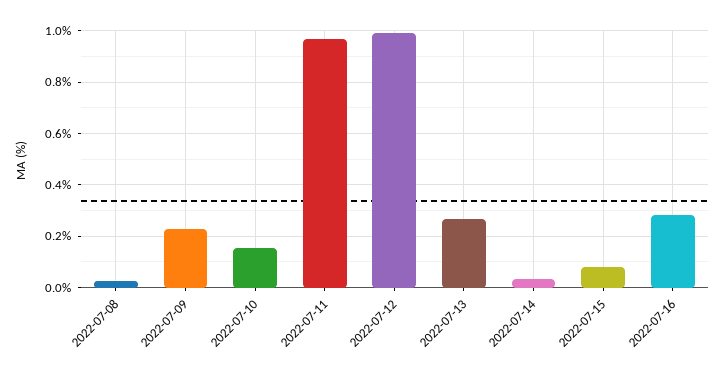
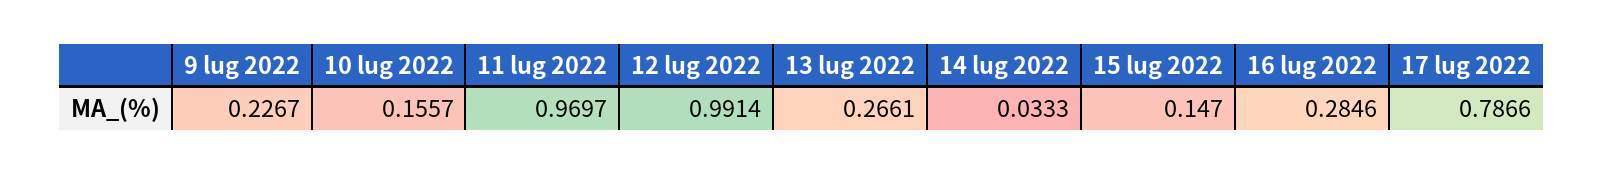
2022-07-08: 0.025 -> none
2022-07-15: 0.075 -> 0.147
17 lug 2022: none -> 0.7866

